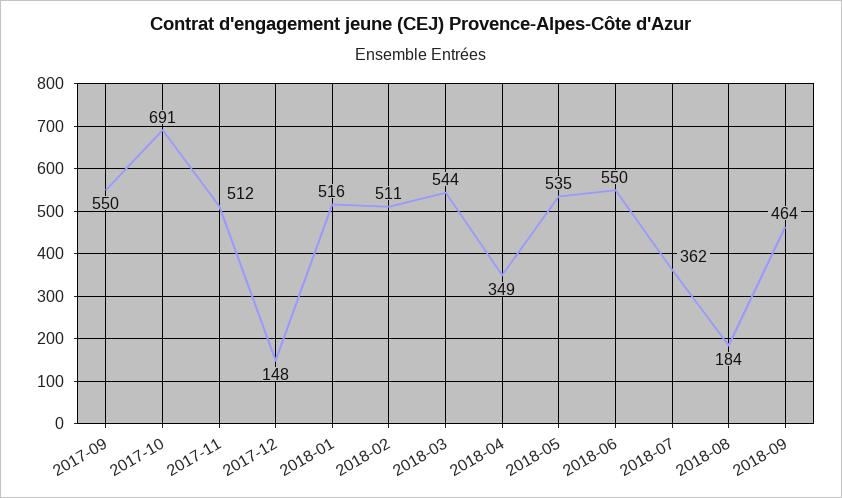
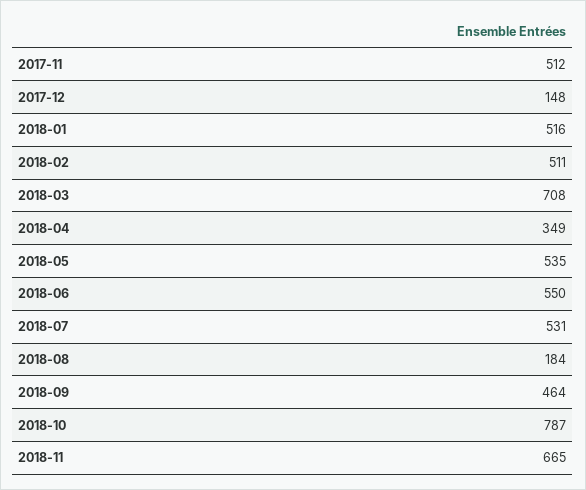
2017-09: 550 -> none
2017-10: 691 -> none
2018-03: 544 -> 708
2018-07: 362 -> 531
2018-10: none -> 787
2018-11: none -> 665

